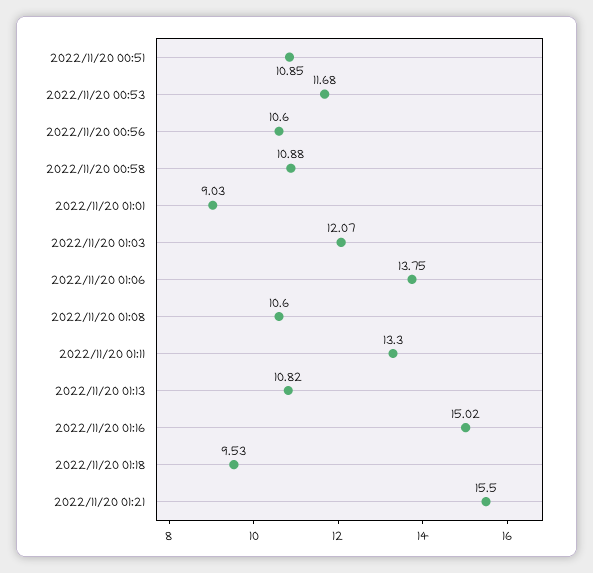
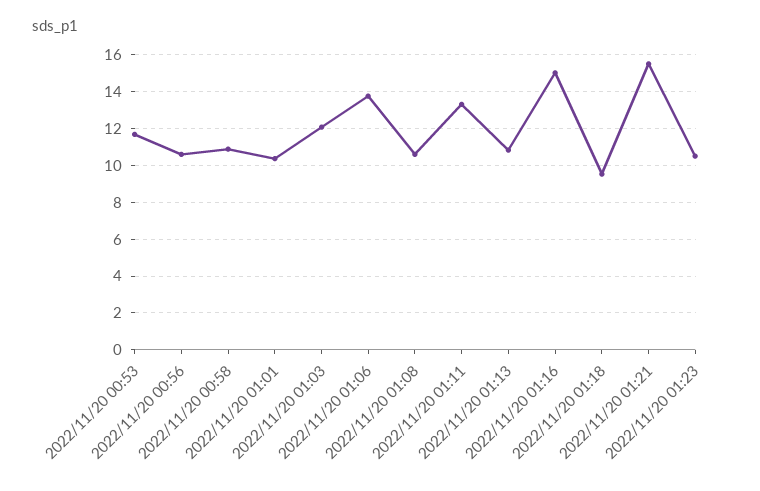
2022/11/20 00:51: 10.85 -> none
2022/11/20 01:01: 9.03 -> 10.5
2022/11/20 01:23: none -> 10.5

